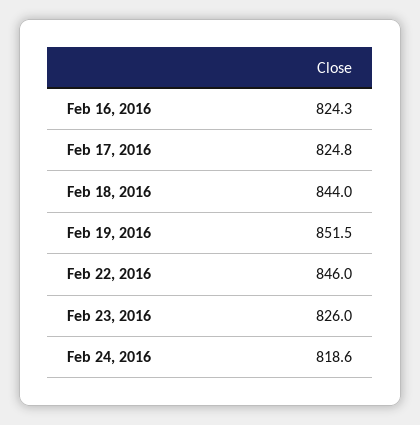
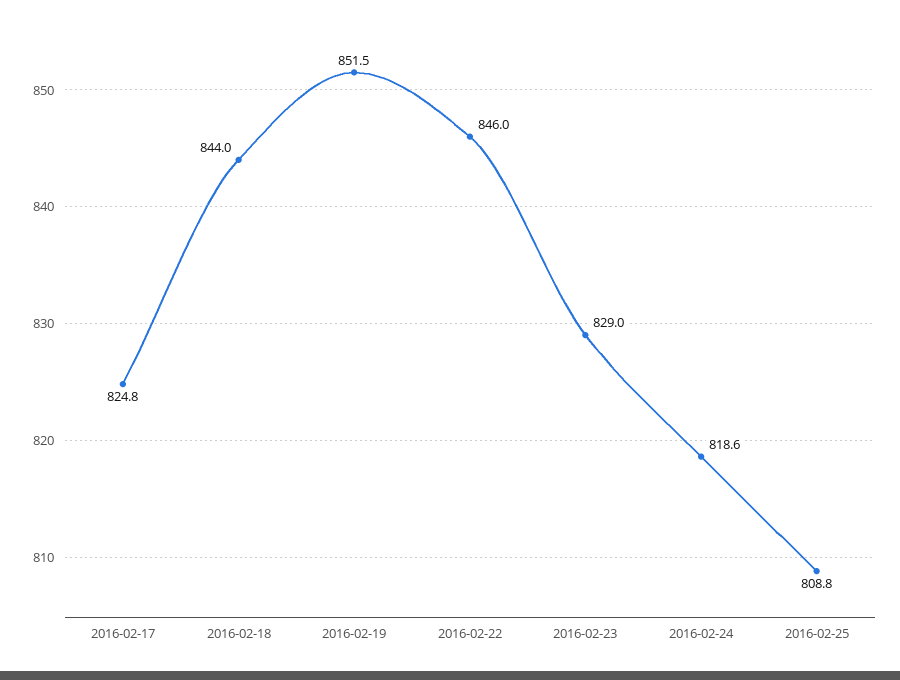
Feb 16, 2016: 824.3 -> none
Feb 23, 2016: 826 -> 829
2016-02-25: none -> 808.8

